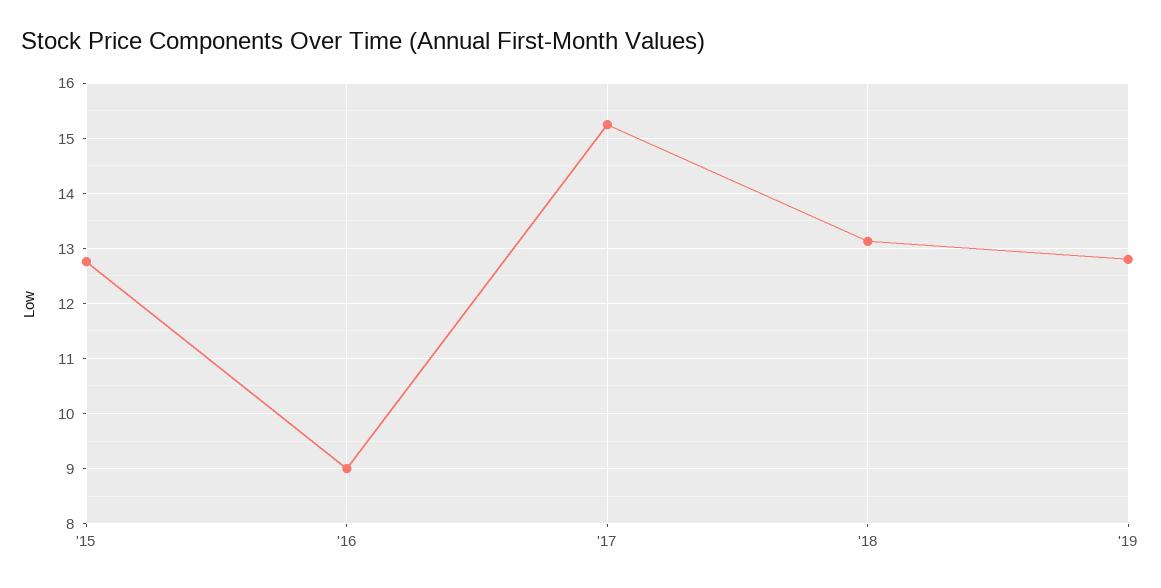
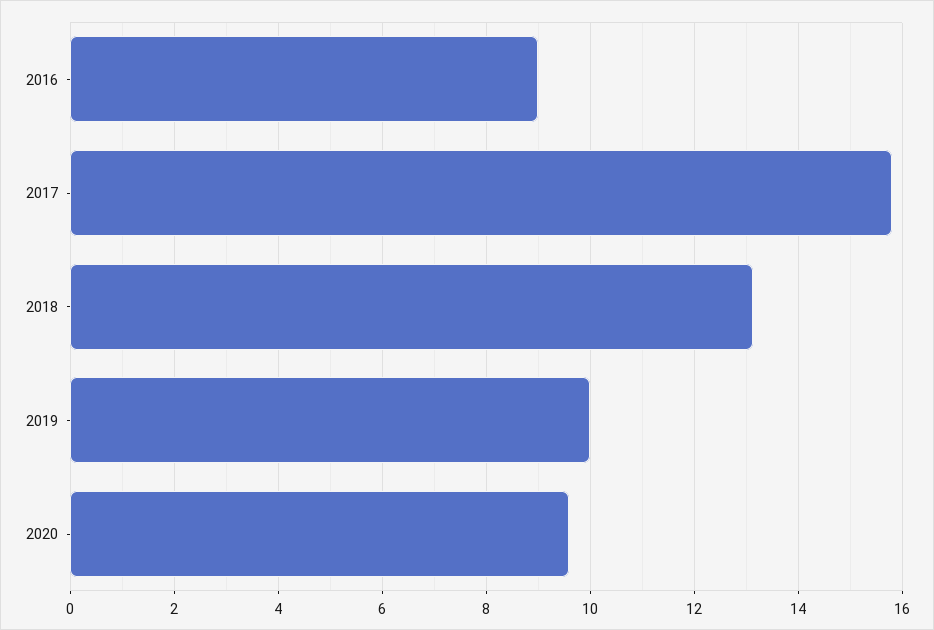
'15: 12.8 -> none
'17: 15.2 -> 15.8
'19: 12.8 -> 10
2020: none -> 9.6

